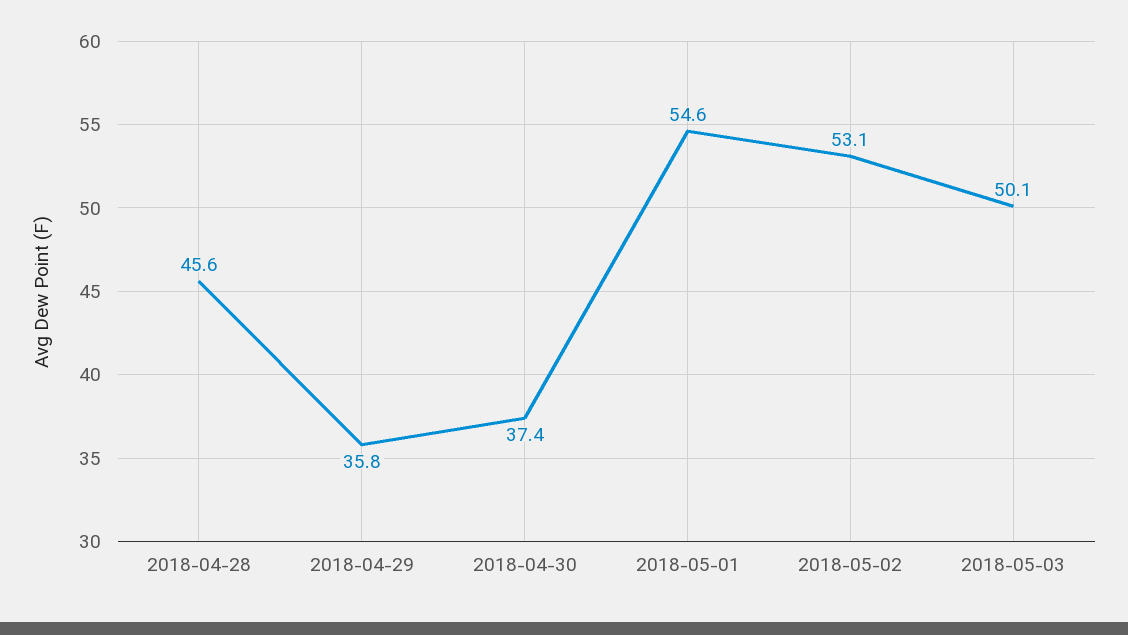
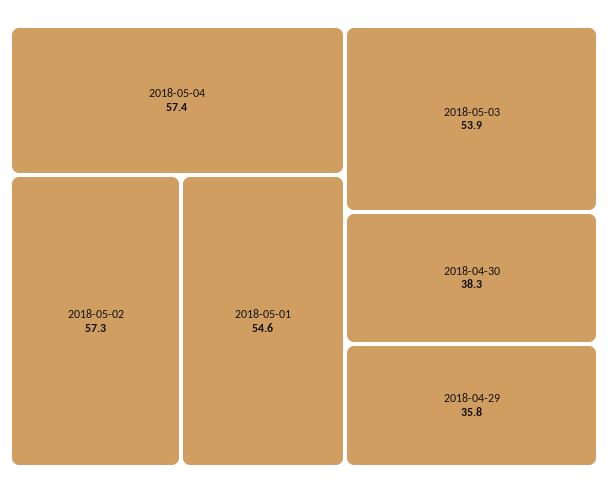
2018-04-28: 45.6 -> none
2018-04-30: 37.4 -> 38.3
2018-05-02: 53.1 -> 57.3
2018-05-03: 50.1 -> 53.9
2018-05-04: none -> 57.4

